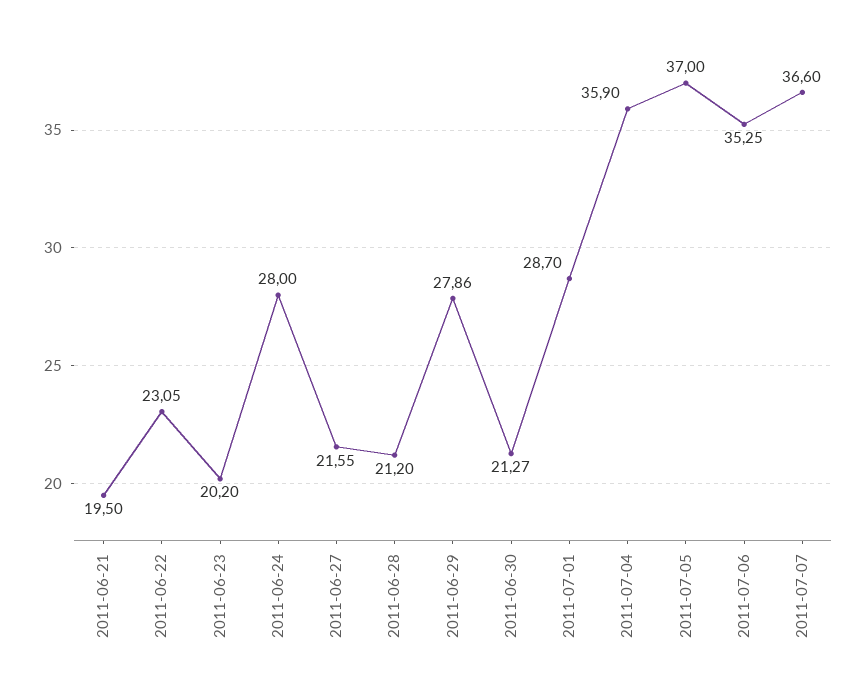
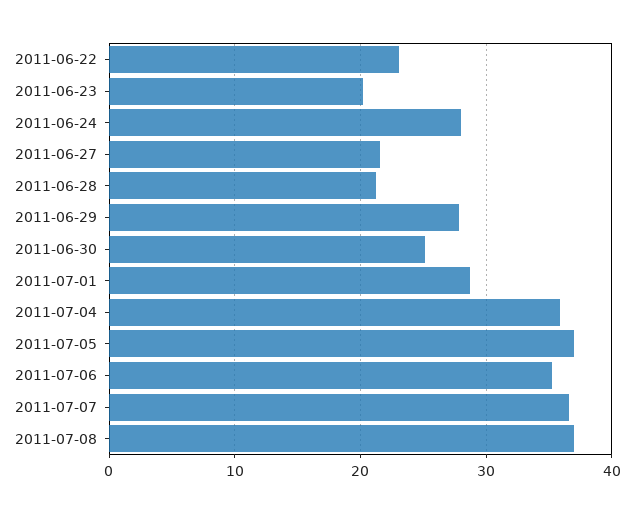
2011-06-21: 19.5 -> none
2011-06-30: 21.27 -> 25
2011-07-08: none -> 37

